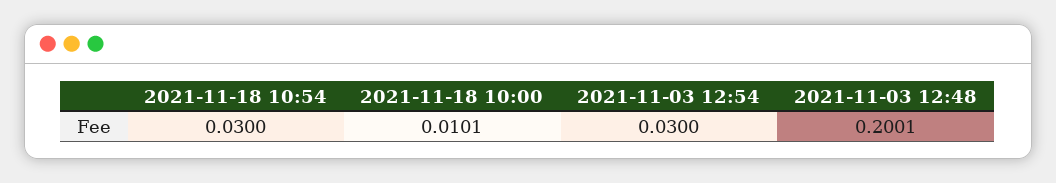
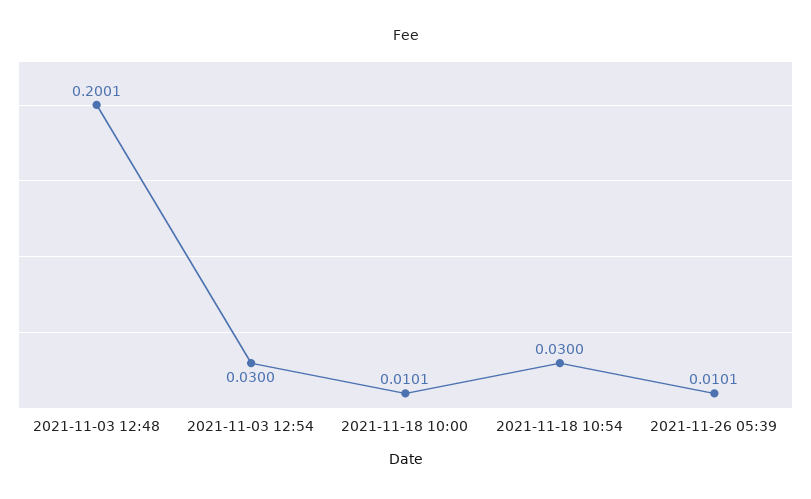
2021-11-26 05:39: none -> 0.0101

